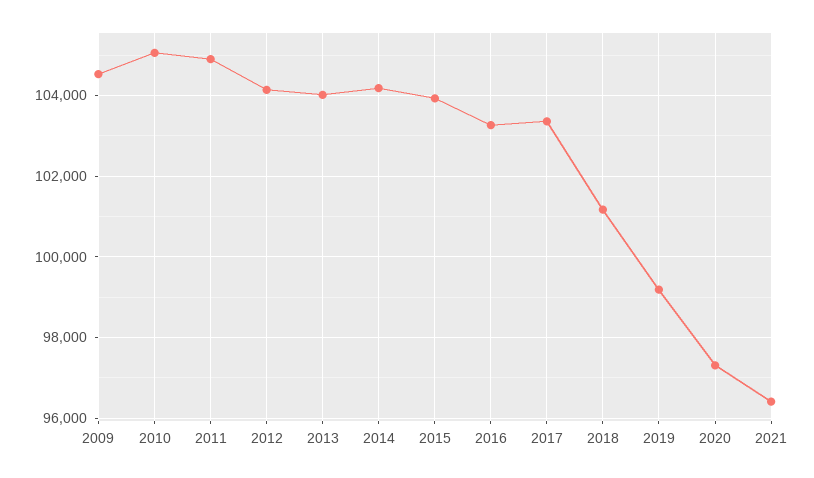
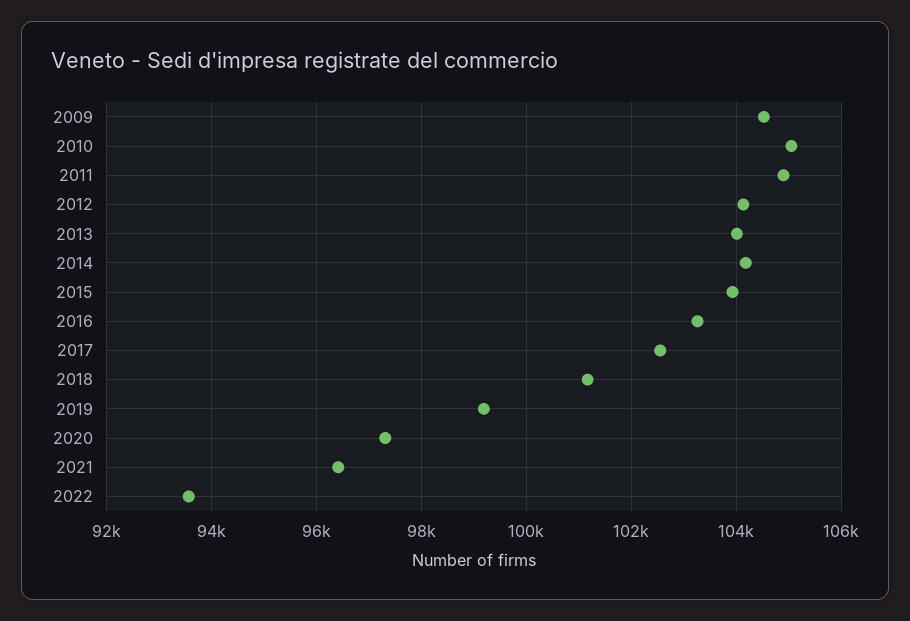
2017: 103400 -> 102600
2022: none -> 93600

